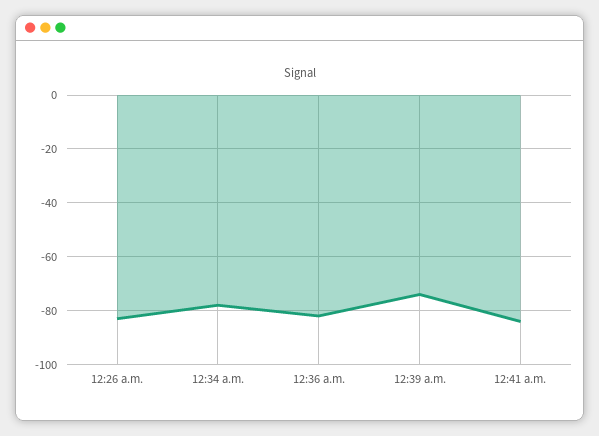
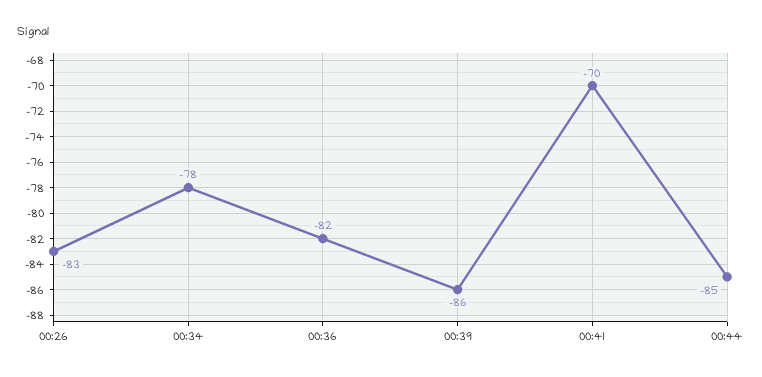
12:39 a.m.: -75 -> -86
12:41 a.m.: -85 -> -70
00:44: none -> -85

